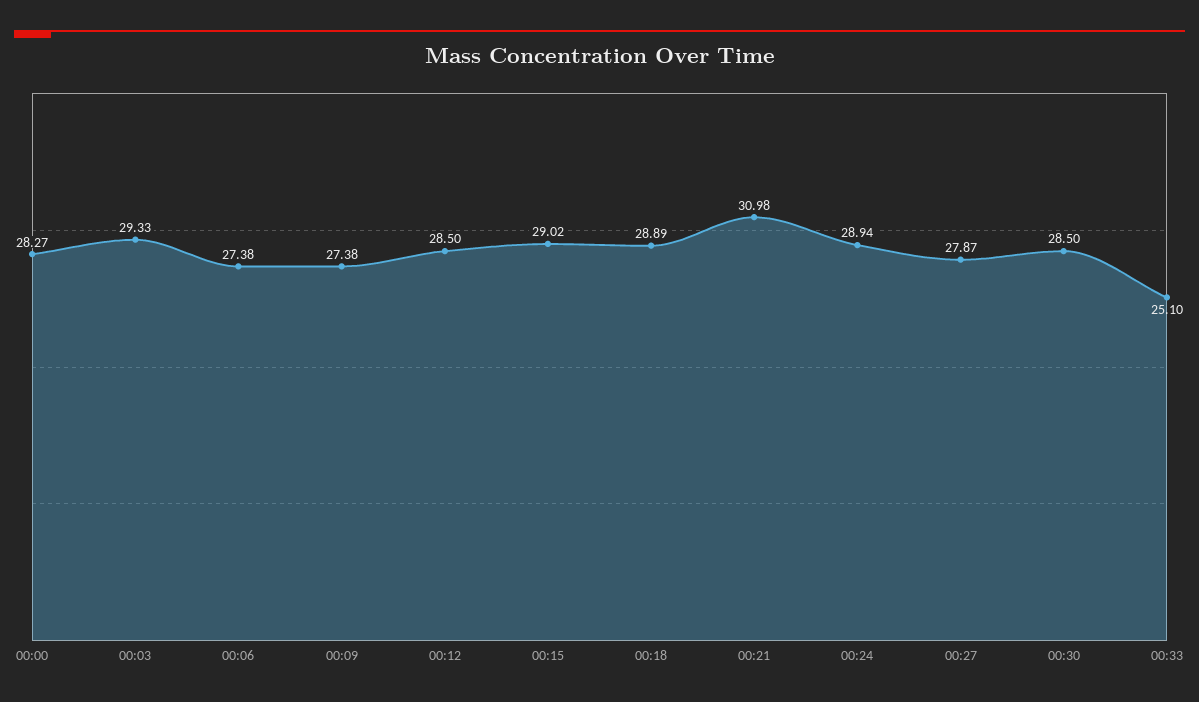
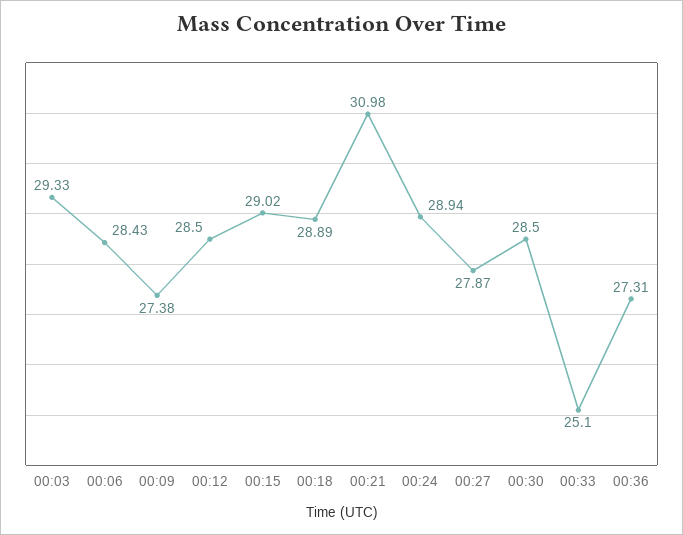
00:00: 28.27 -> none
00:06: 27.38 -> 28.43
00:36: none -> 27.31

